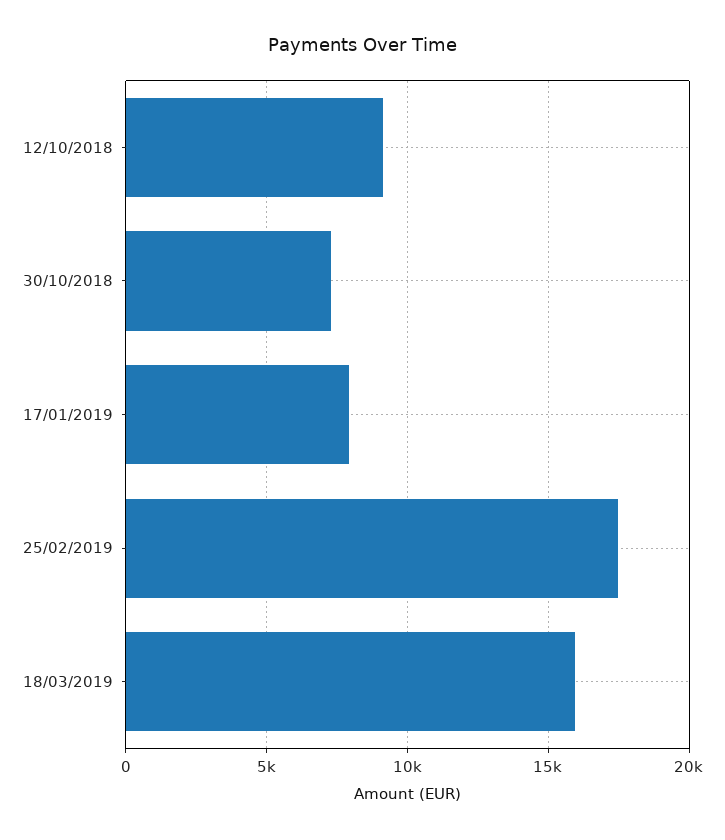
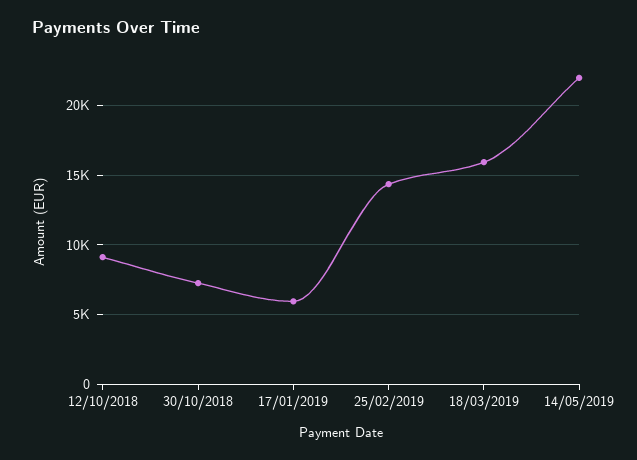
17/01/2019: 8000 -> 6000
25/02/2019: 17500 -> 14500
14/05/2019: none -> 22000

